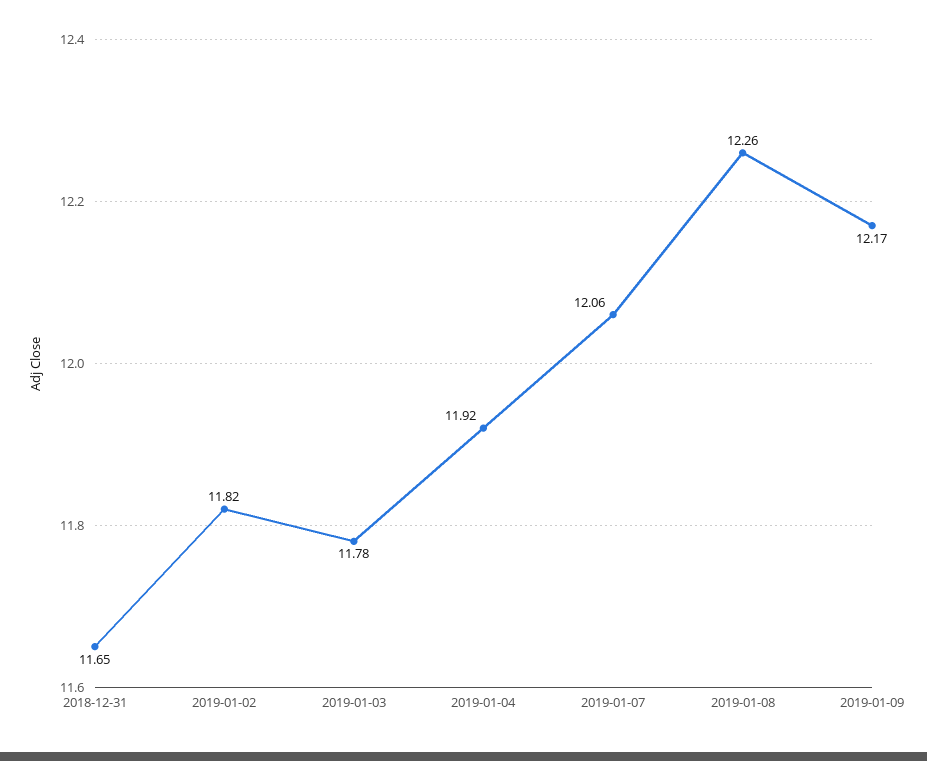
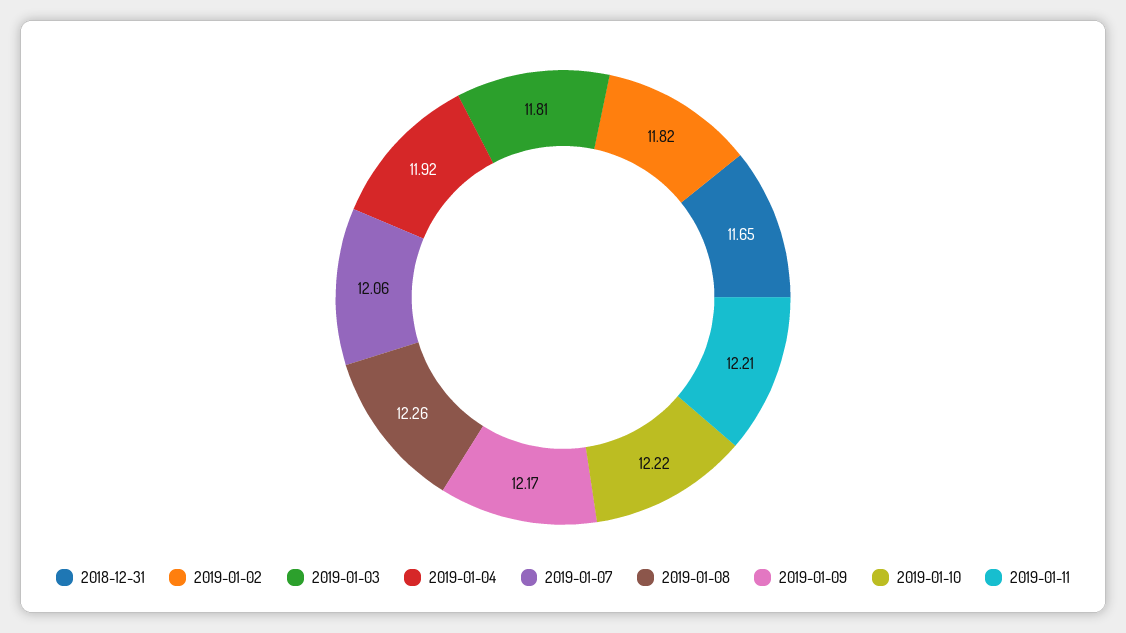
2019-01-03: 11.78 -> 11.81
2019-01-10: none -> 12.22
2019-01-11: none -> 12.21

